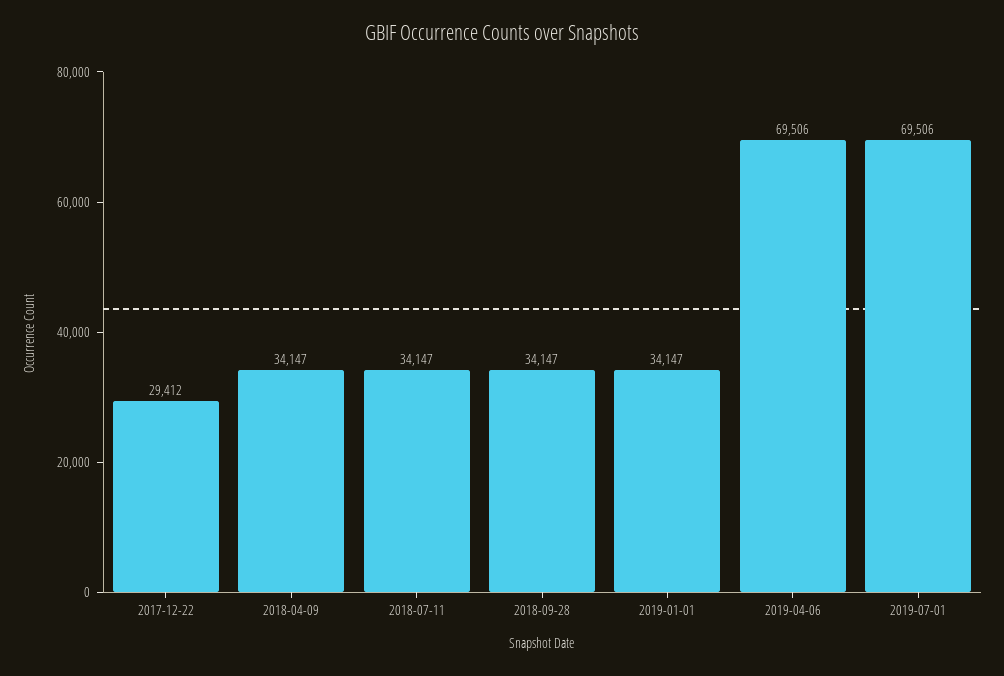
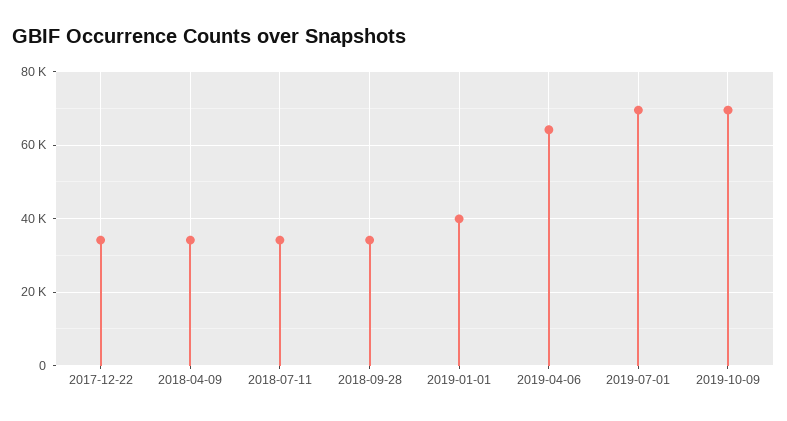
2017-12-22: 29412 -> 34000
2019-01-01: 34147 -> 40000
2019-04-06: 69506 -> 64000
2019-10-09: none -> 70000

